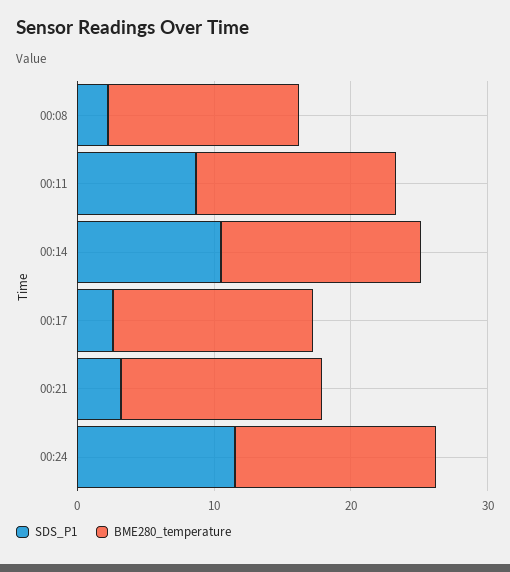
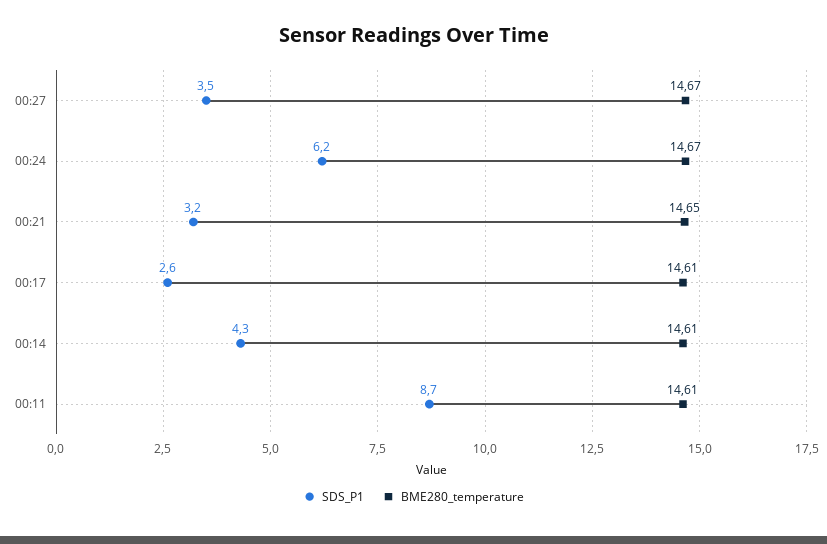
SDS_P1, 00:08: 2 -> none
BME280_temperature, 00:08: 14 -> none
SDS_P1, 00:14: 10 -> 4.3
SDS_P1, 00:24: 12 -> 6.2
SDS_P1, 00:27: none -> 3.5
BME280_temperature, 00:27: none -> 14.67

